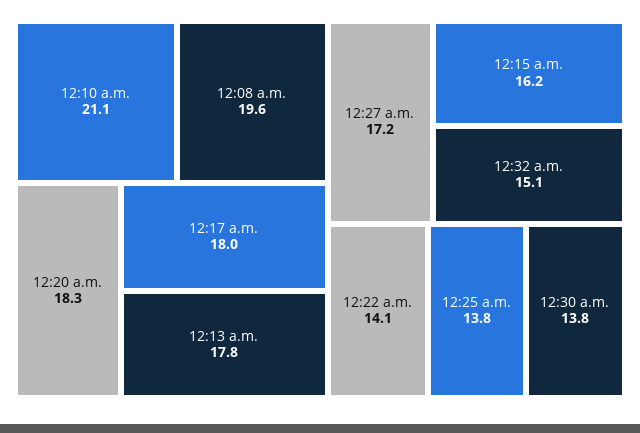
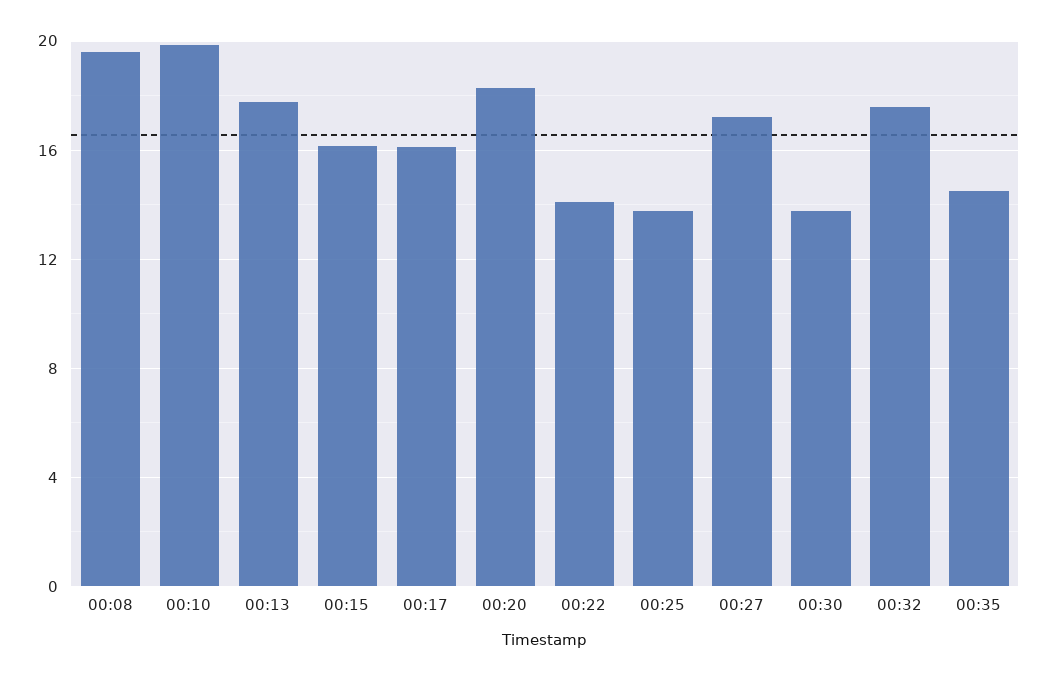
12:10 a.m.: 21.1 -> 20
12:17 a.m.: 18 -> 16
12:32 a.m.: 15.1 -> 17.5
00:35: none -> 14.5

